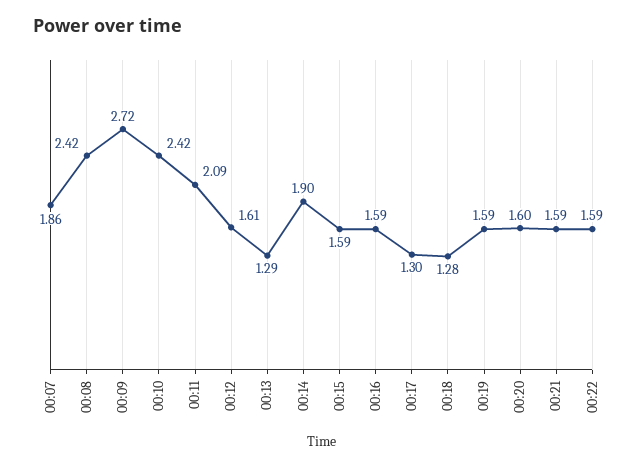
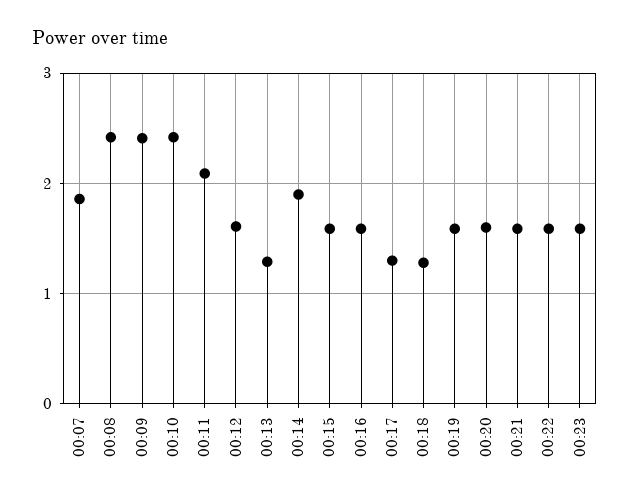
00:09: 2.72 -> 2.4
00:23: none -> 1.6

